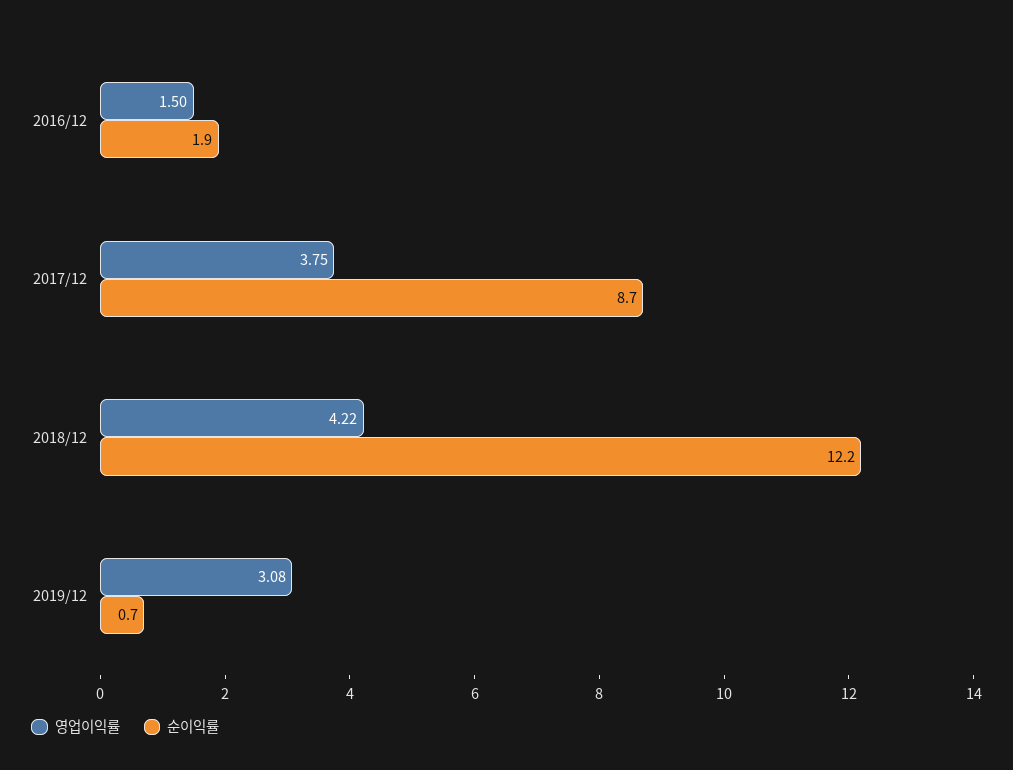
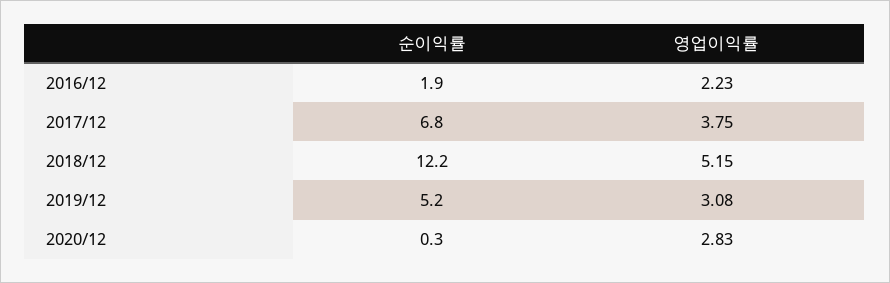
영업이익률, 2016/12: 1.5 -> 2.23
순이익률, 2017/12: 8.7 -> 6.8
영업이익률, 2018/12: 4.22 -> 5.15
순이익률, 2019/12: 0.7 -> 5.2
순이익률, 2020/12: none -> 0.3
영업이익률, 2020/12: none -> 2.83

